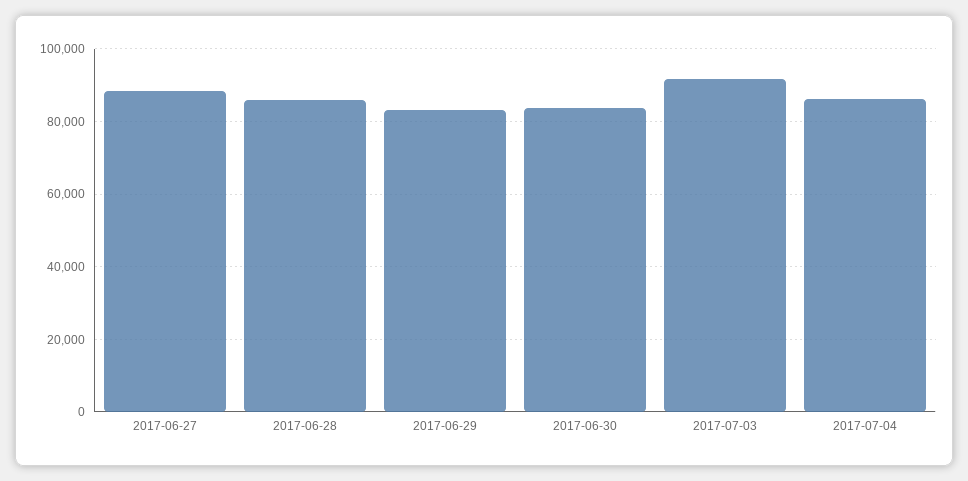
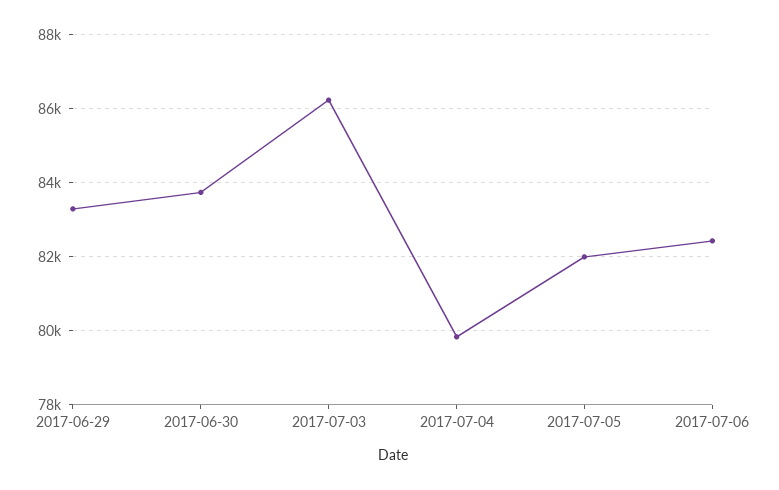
2017-06-27: 88000 -> none
2017-06-28: 86000 -> none
2017-07-03: 92000 -> 86200
2017-07-04: 86000 -> 79800
2017-07-05: none -> 82000
2017-07-06: none -> 82400

